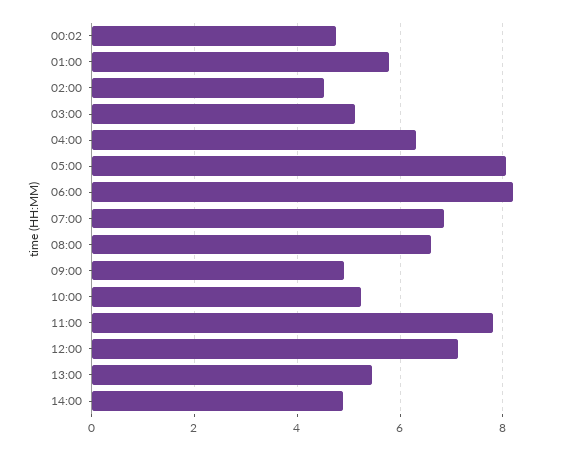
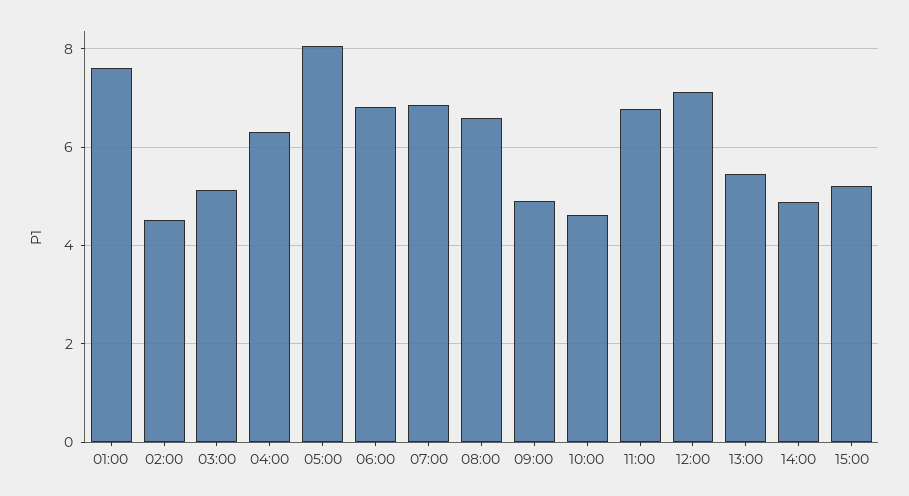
00:02: 4.8 -> none
01:00: 5.8 -> 7.6
06:00: 8.2 -> 6.8
10:00: 5.2 -> 4.6
11:00: 7.8 -> 6.8
15:00: none -> 5.2

